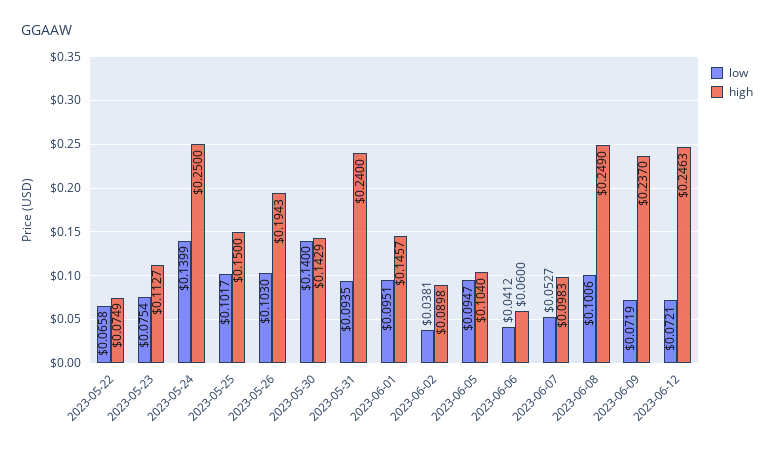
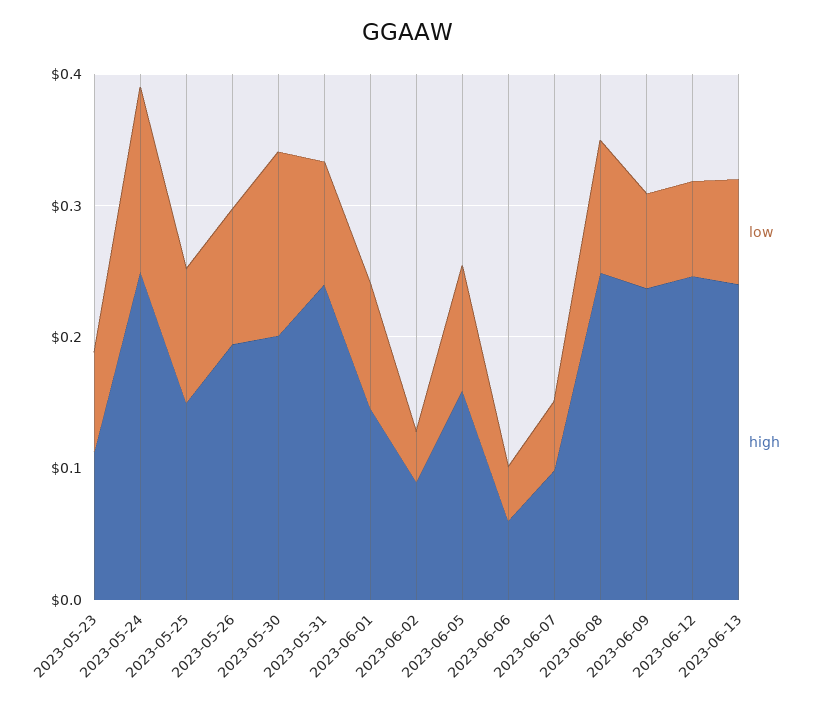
low, 2023-05-22: 0.0658 -> none
high, 2023-05-22: 0.0749 -> none
high, 2023-05-30: 0.1429 -> 0.2
high, 2023-06-05: 0.104 -> 0.16
low, 2023-06-13: none -> 0.08
high, 2023-06-13: none -> 0.24

